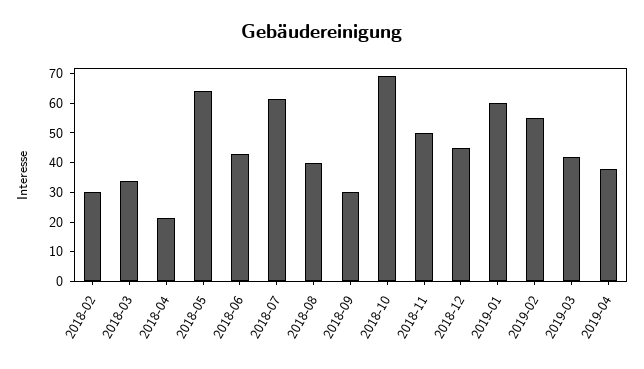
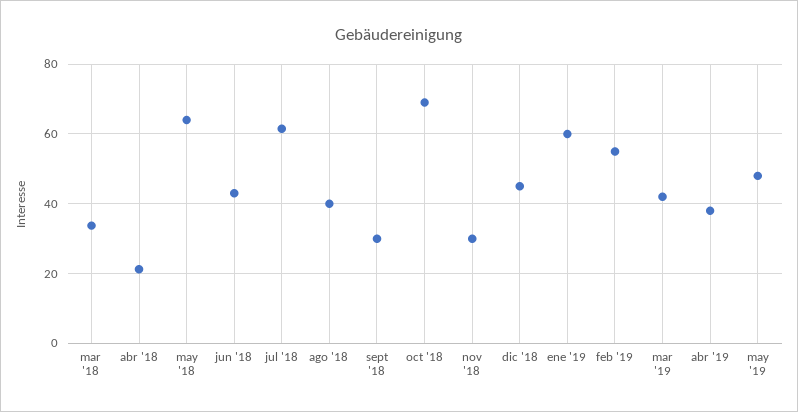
2018-02: 30 -> none
2018-11: 50 -> 30
may '19: none -> 48

